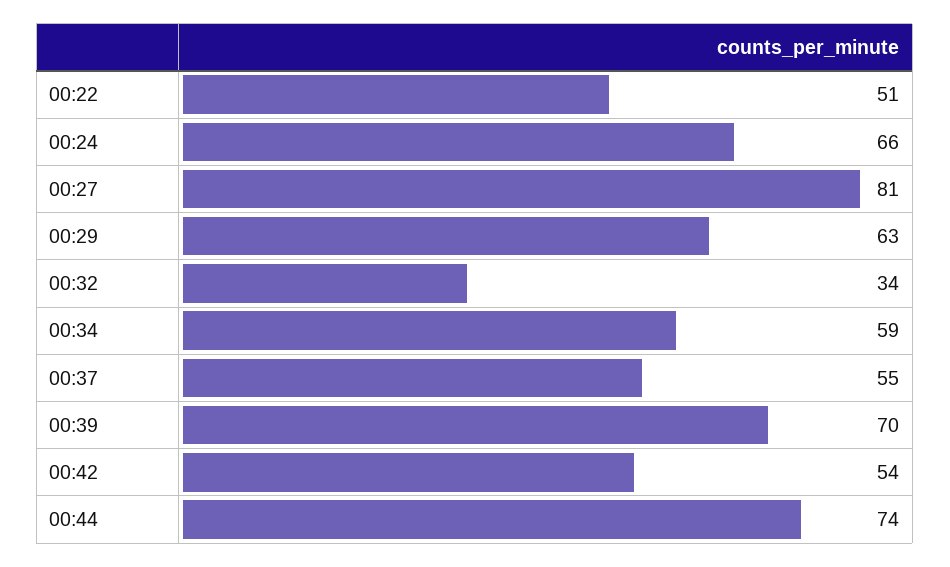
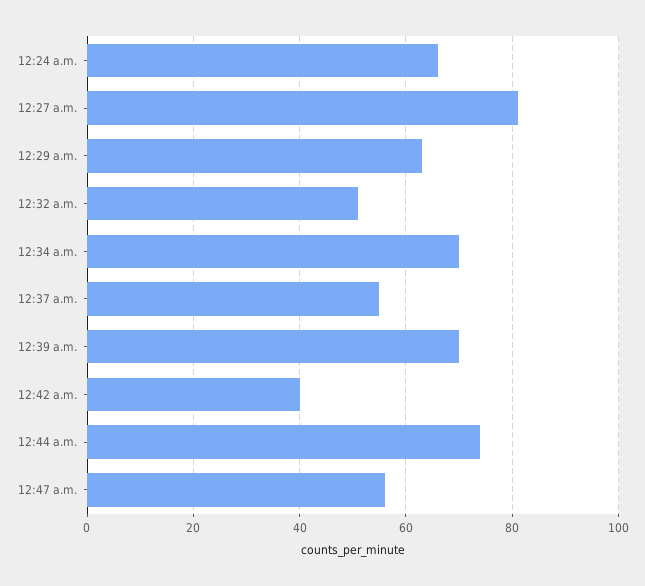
00:22: 51 -> none
00:32: 34 -> 50
00:34: 59 -> 70
00:42: 54 -> 40
12:47 a.m.: none -> 55

